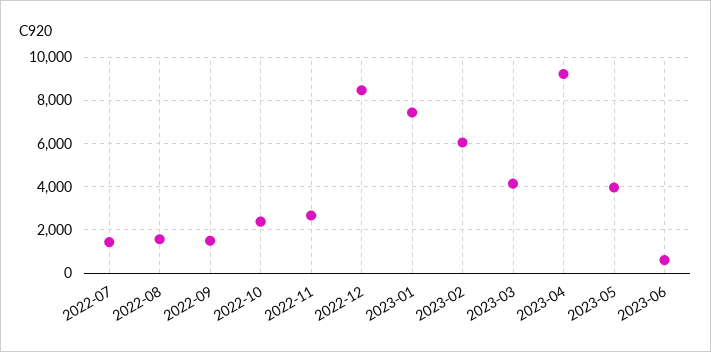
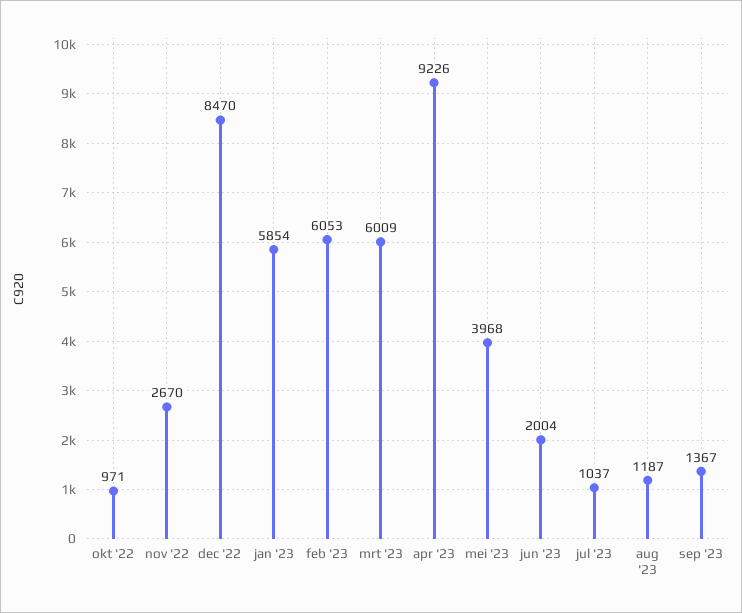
2022-07: 1500 -> none
2022-08: 1500 -> none
2022-09: 1500 -> none
2022-10: 2500 -> 971
2023-01: 7500 -> 5854
2023-03: 4000 -> 6009
2023-06: 500 -> 2004
jul '23: none -> 1037
aug '23: none -> 1187
sep '23: none -> 1367

